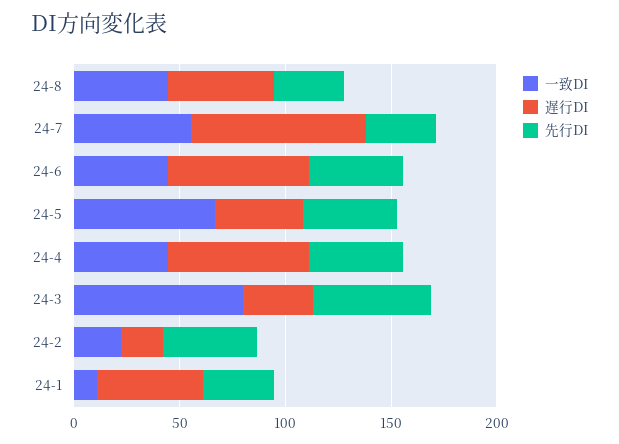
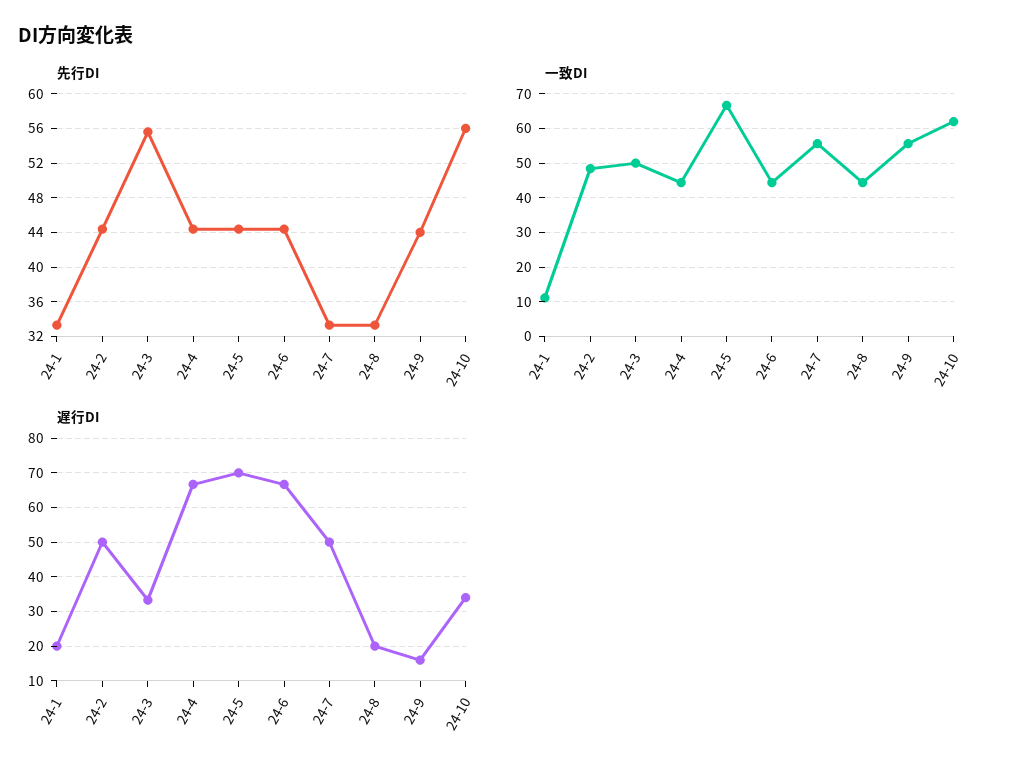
遅行DI, 24-8: 50 -> 20
遅行DI, 24-7: 80 -> 50
遅行DI, 24-5: 40 -> 70
一致DI, 24-3: 80 -> 50
一致DI, 24-2: 20 -> 48
遅行DI, 24-2: 20 -> 50
遅行DI, 24-1: 50 -> 20
先行DI, 24-9: none -> 44
先行DI, 24-10: none -> 56
一致DI, 24-9: none -> 56
一致DI, 24-10: none -> 62
遅行DI, 24-9: none -> 16
遅行DI, 24-10: none -> 34

